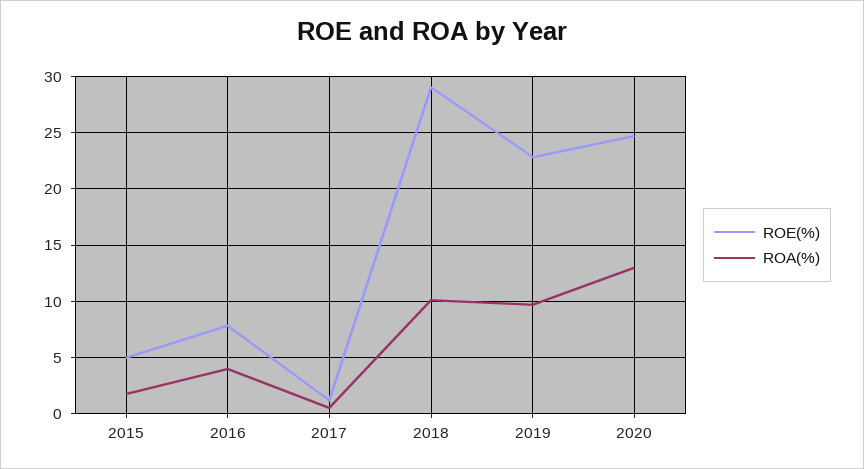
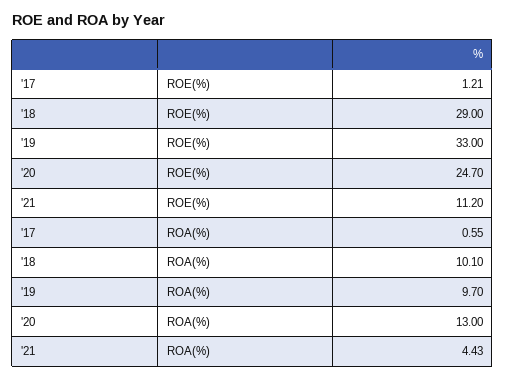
ROE(%), 2015: 5 -> none
ROA(%), 2015: 2 -> none
ROE(%), 2016: 8 -> none
ROA(%), 2016: 4 -> none
ROE(%), 2019: 23 -> 33
ROE(%), '21: none -> 11.2
ROA(%), '21: none -> 4.43

